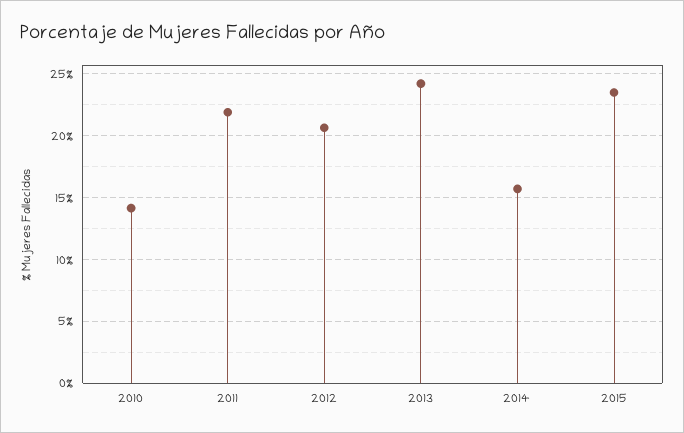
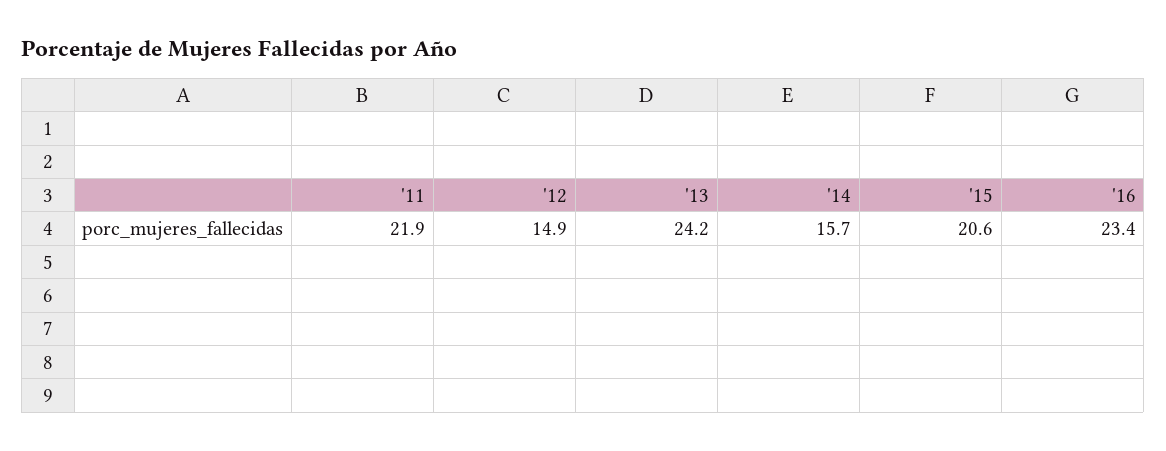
2010: 14 -> none
2012: 20.5 -> 14.9
2015: 23.5 -> 20.6
'16: none -> 23.4

